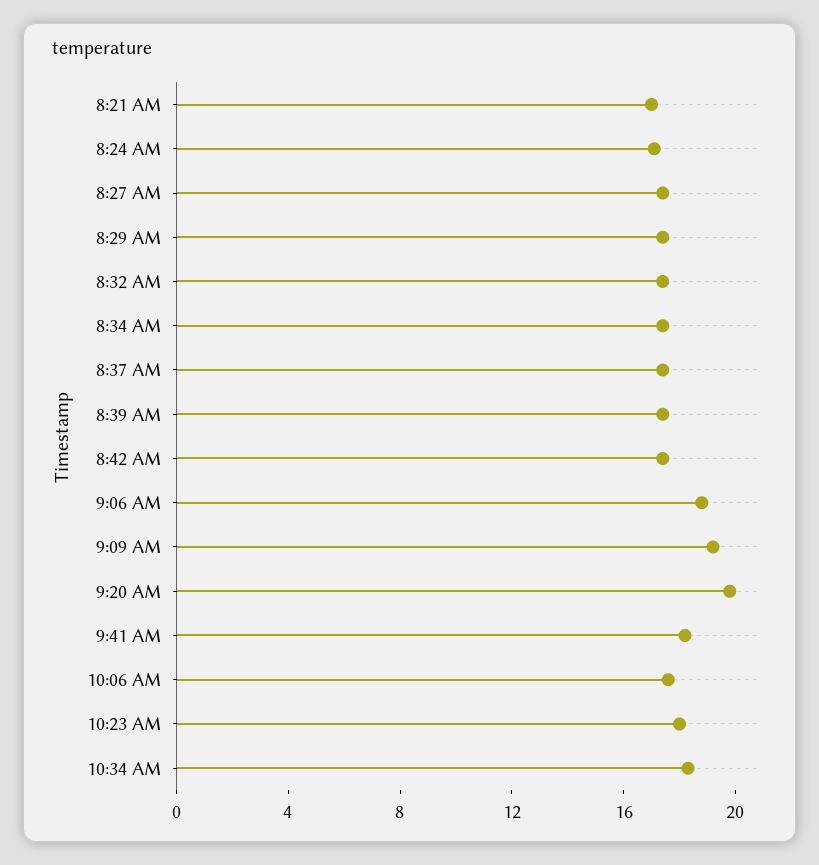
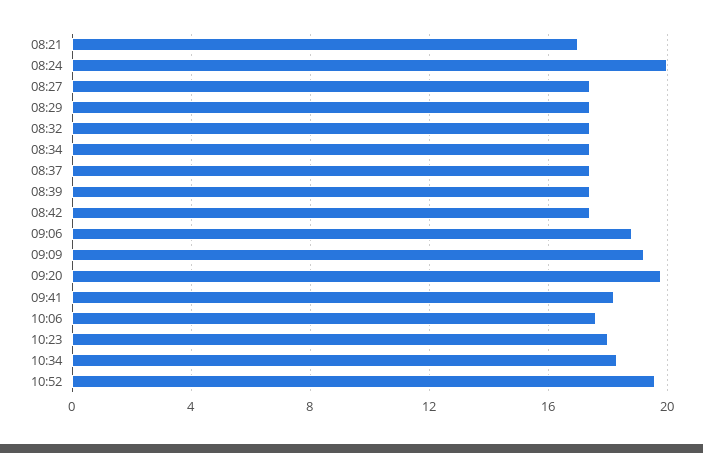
8:24 AM: 17 -> 20
10:52: none -> 19.5

